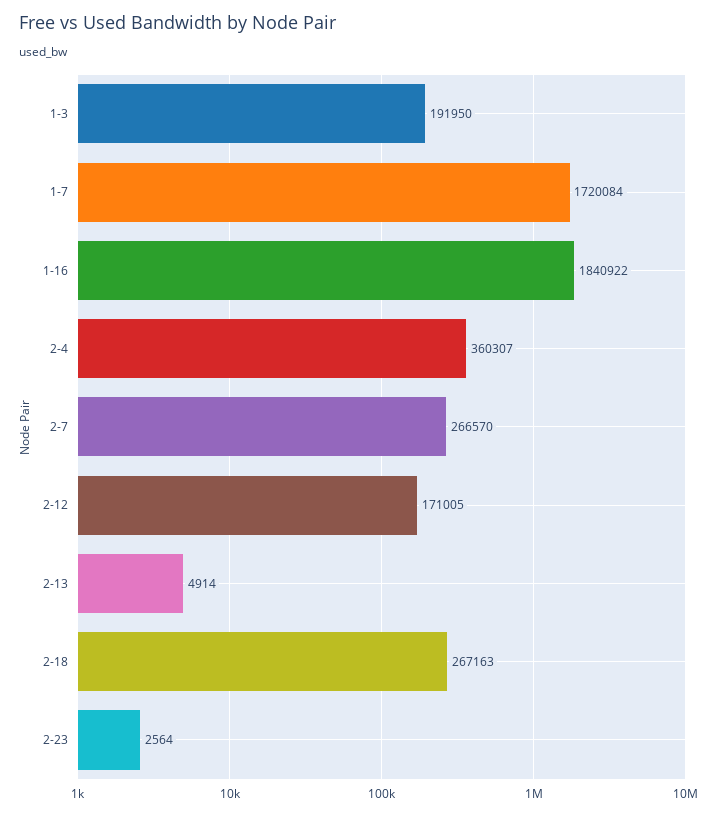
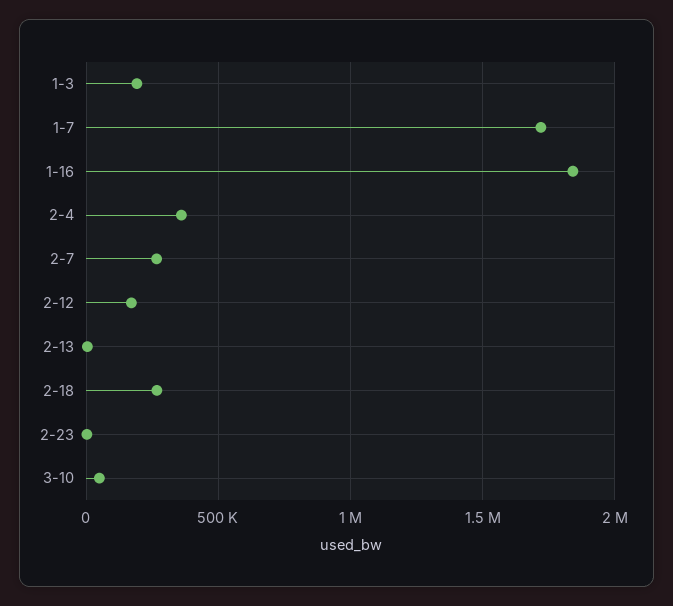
3-10: none -> 50000

